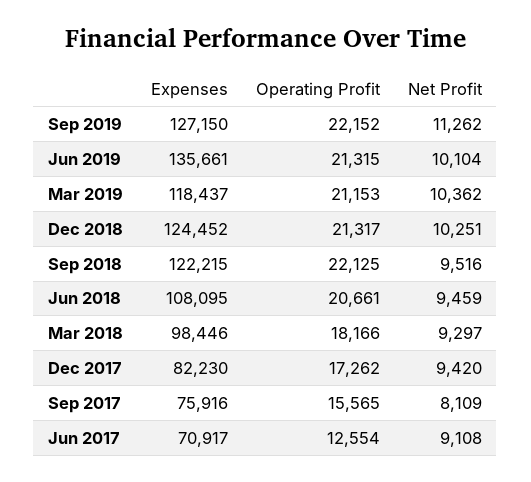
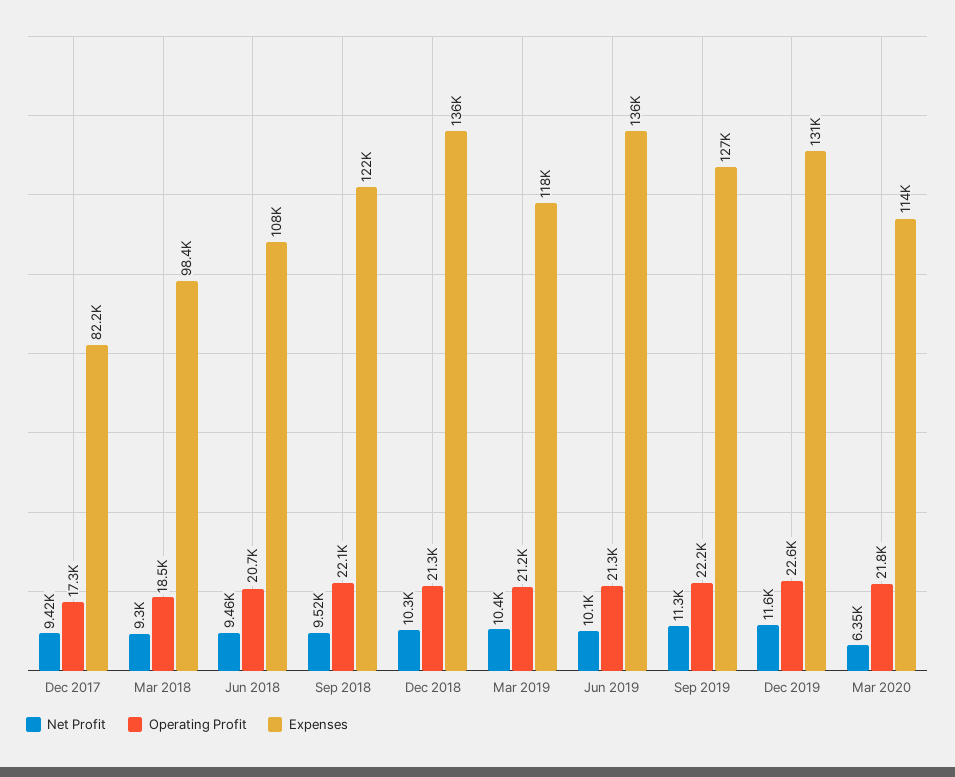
Expenses, Dec 2018: 124452 -> 136000
Operating Profit, Mar 2018: 18166 -> 18500
Expenses, Sep 2017: 75916 -> none
Operating Profit, Sep 2017: 15565 -> none
Net Profit, Sep 2017: 8109 -> none
Expenses, Jun 2017: 70917 -> none
Operating Profit, Jun 2017: 12554 -> none
Net Profit, Jun 2017: 9108 -> none
Net Profit, Dec 2019: none -> 11600
Operating Profit, Dec 2019: none -> 22600
Expenses, Dec 2019: none -> 131000
Net Profit, Mar 2020: none -> 6350
Operating Profit, Mar 2020: none -> 21800
Expenses, Mar 2020: none -> 114000

